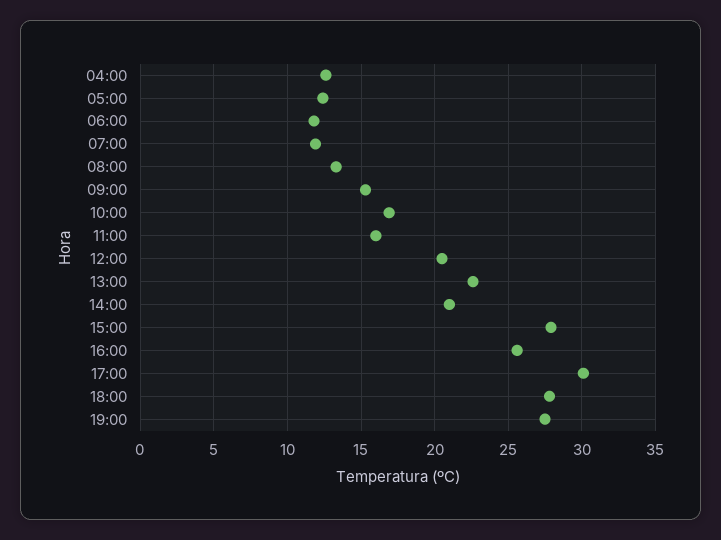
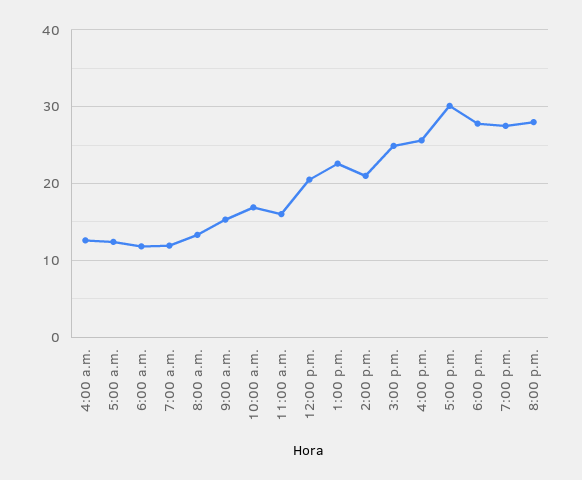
15:00: 28 -> 25
8:00 p.m.: none -> 28

